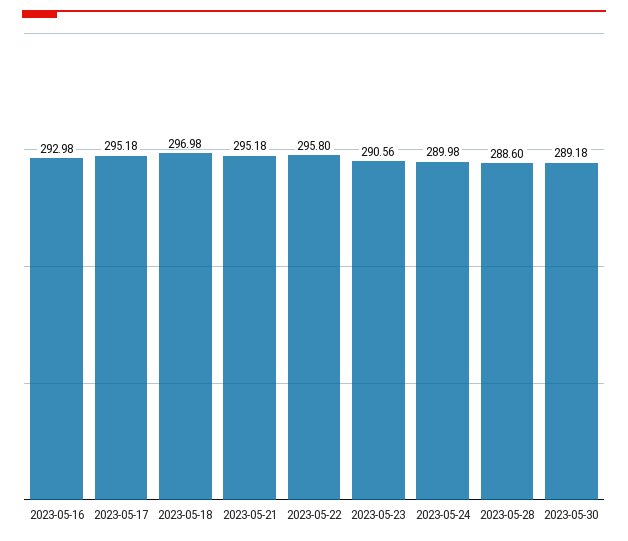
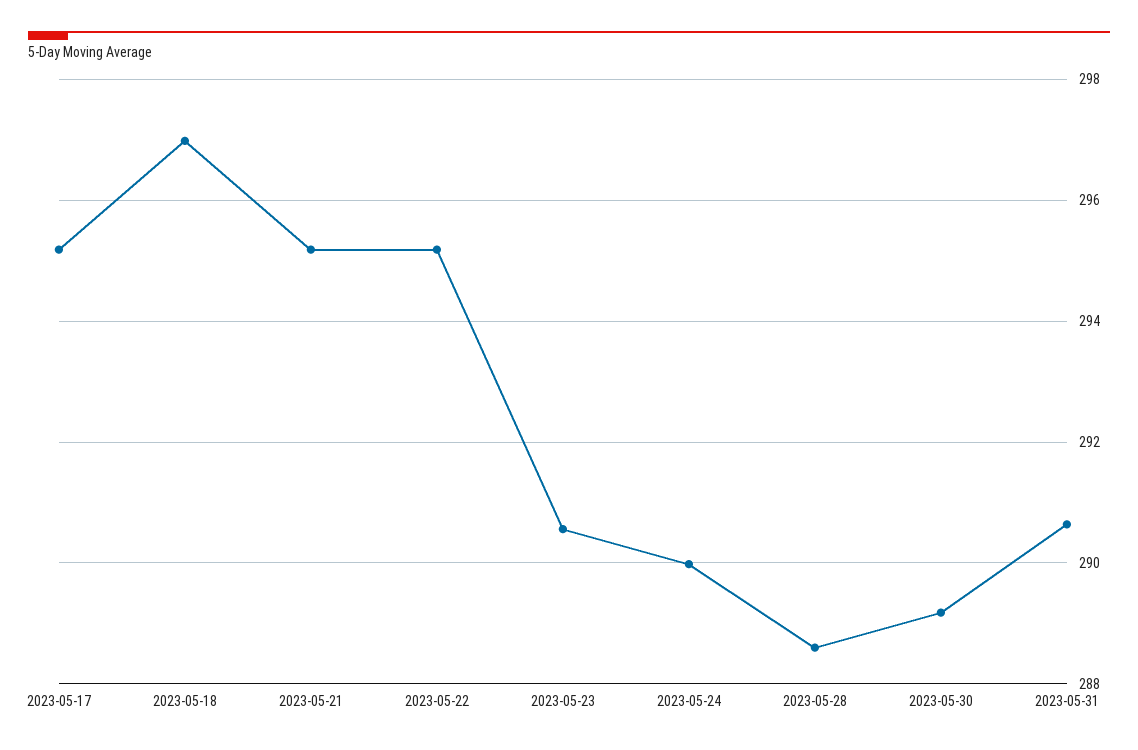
2023-05-16: 292.98 -> none
2023-05-22: 295.8 -> 295.2
2023-05-31: none -> 290.6

